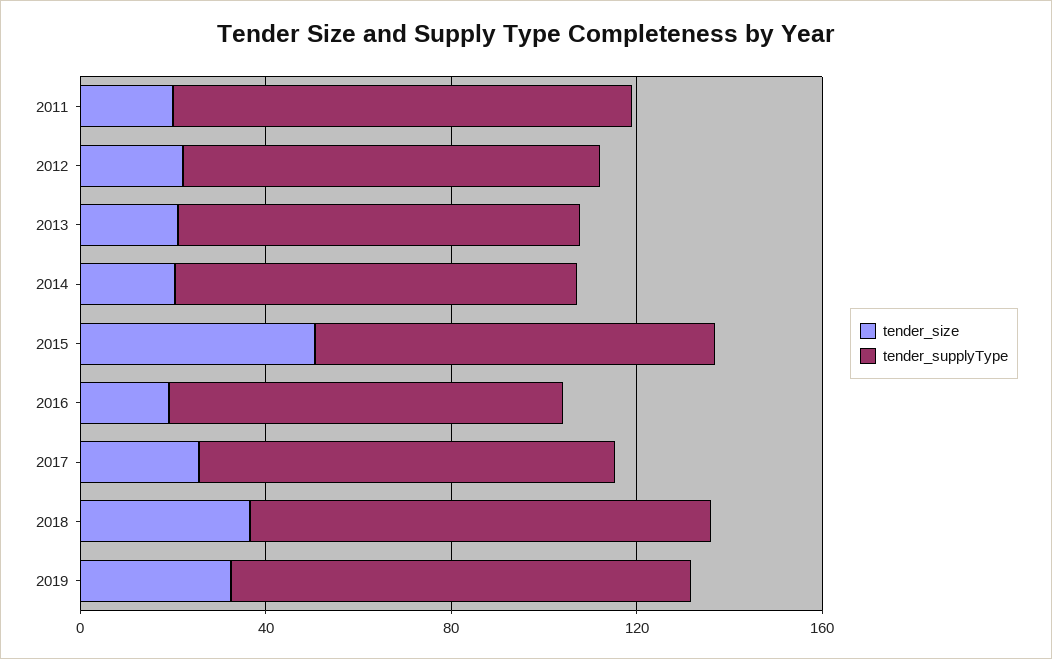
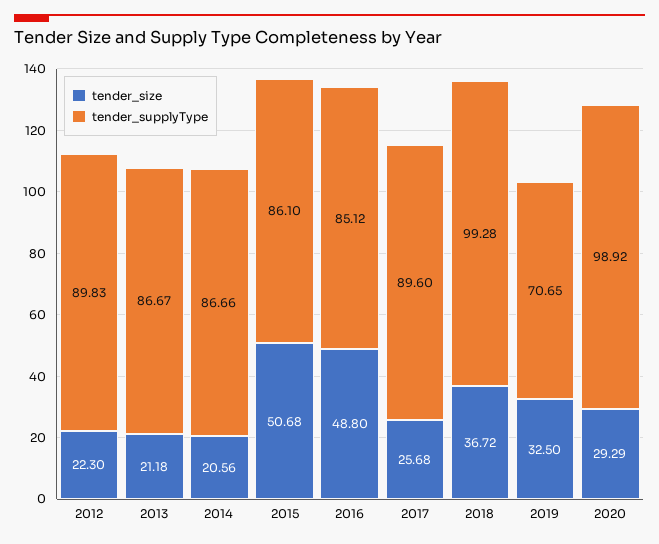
tender_size, 2011: 20 -> none
tender_supplyType, 2011: 100 -> none
tender_size, 2016: 20 -> 48.8
tender_supplyType, 2019: 100 -> 70.65
tender_size, 2020: none -> 29.29
tender_supplyType, 2020: none -> 98.92

